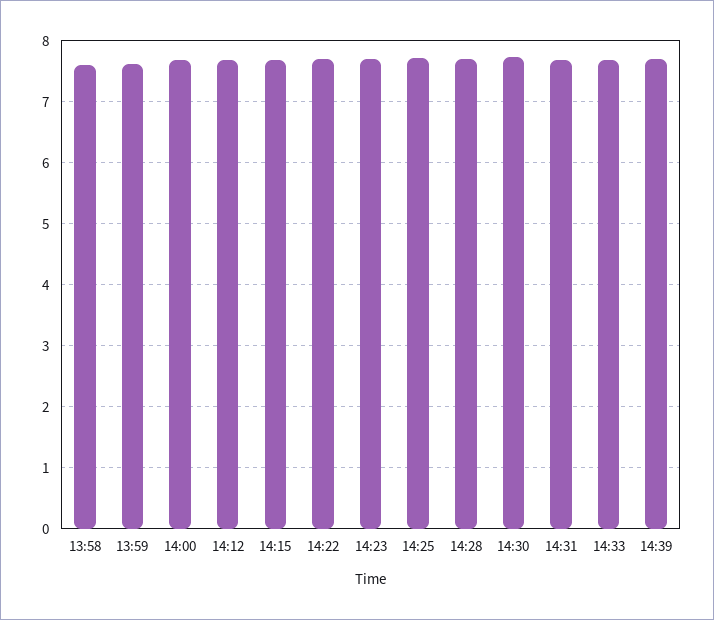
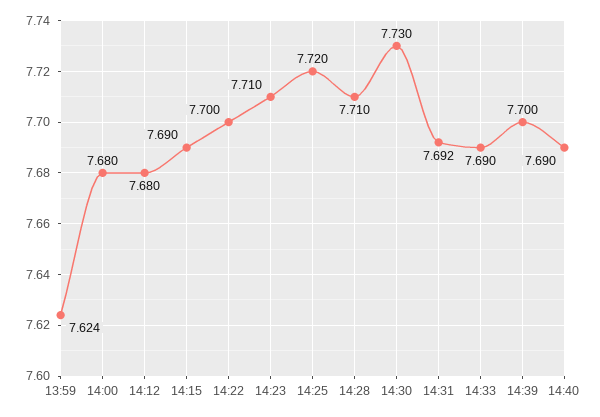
13:58: 7.6 -> none
14:40: none -> 7.69

